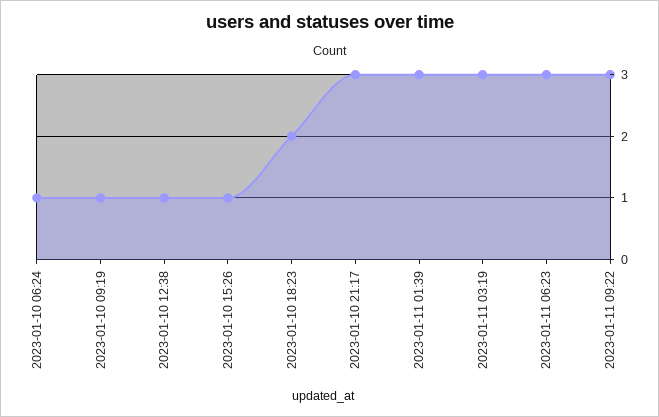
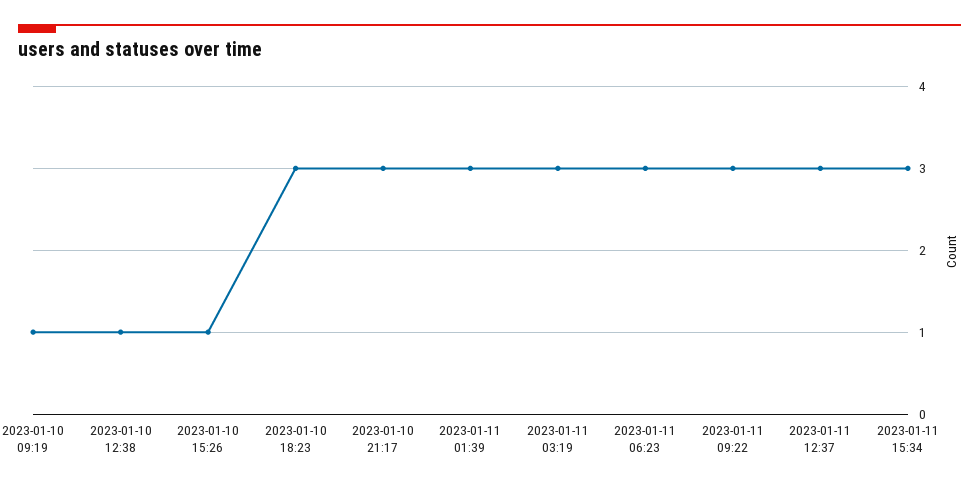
2023-01-10 06:24: 1 -> none
2023-01-10 18:23: 2 -> 3
2023-01-11 12:37: none -> 3
2023-01-11 15:34: none -> 3

